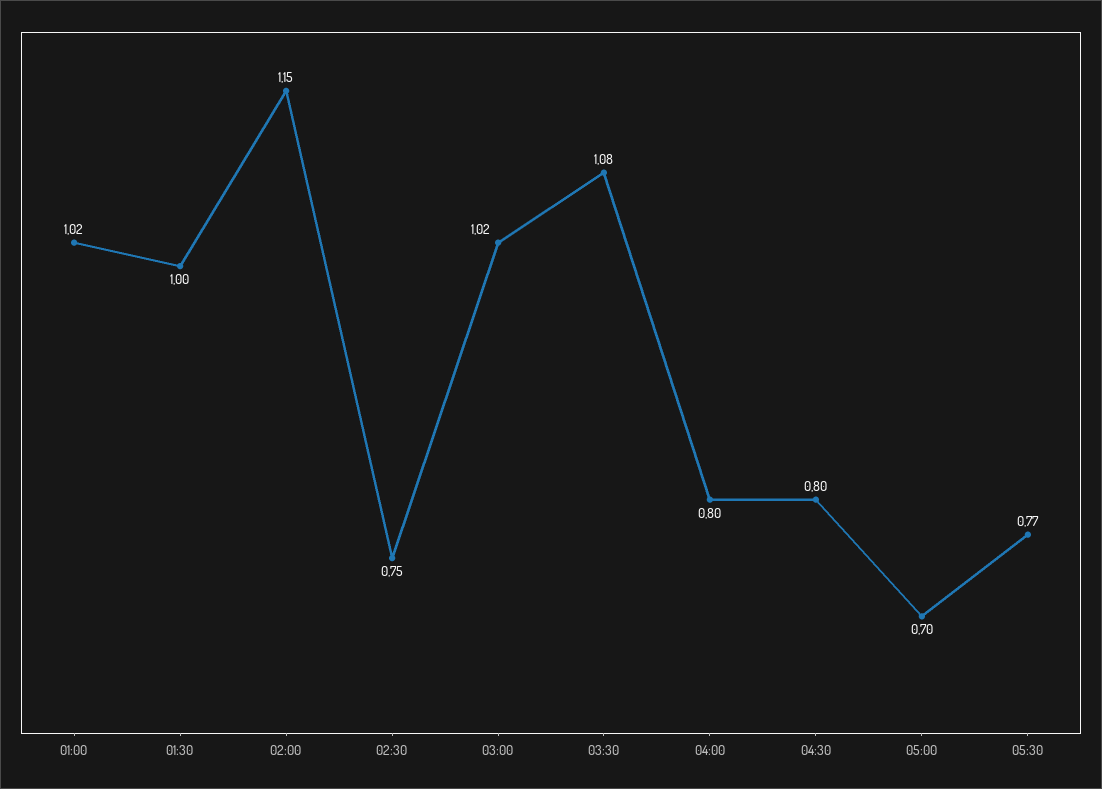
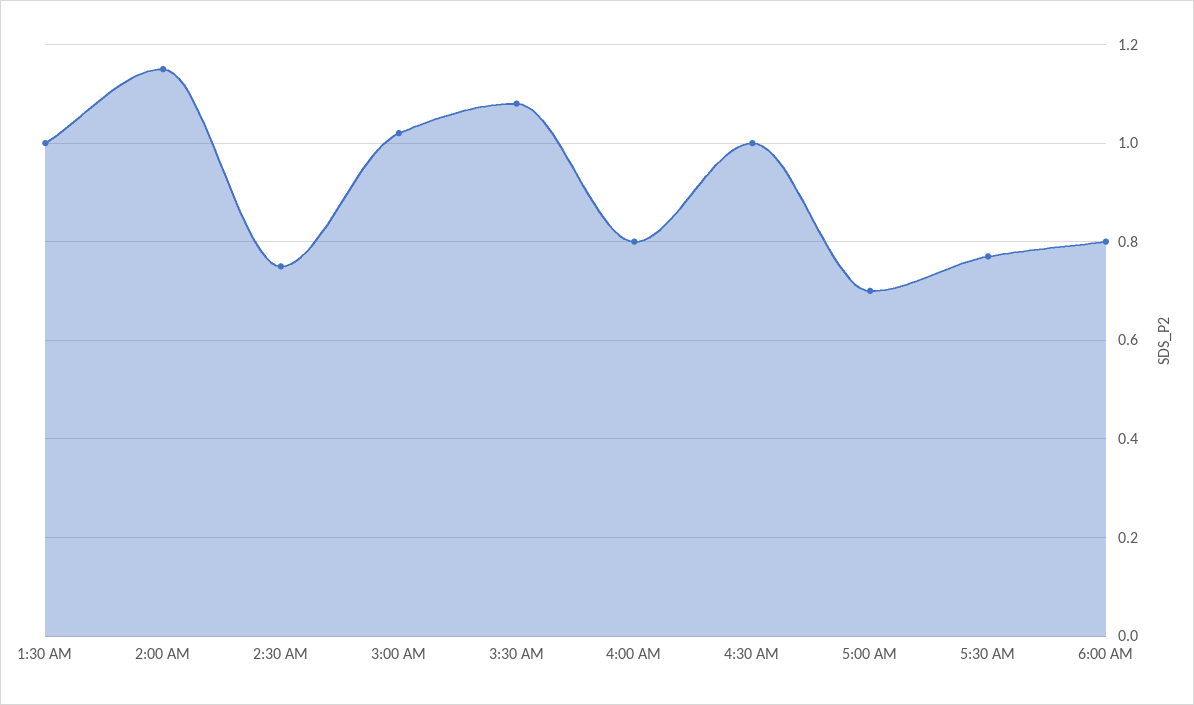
01:00: 1.02 -> none
04:30: 0.8 -> 1
6:00 AM: none -> 0.8

